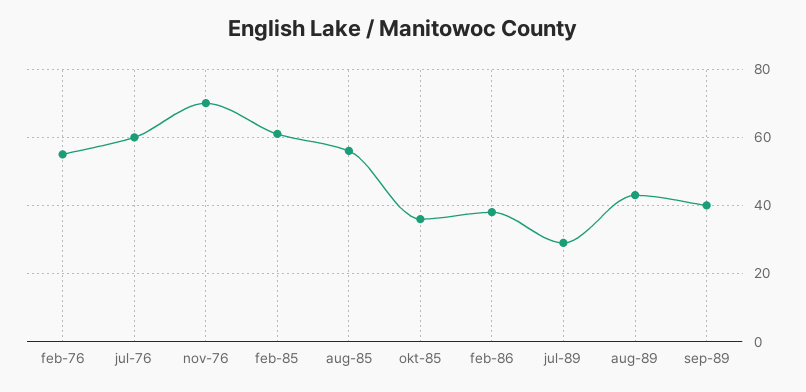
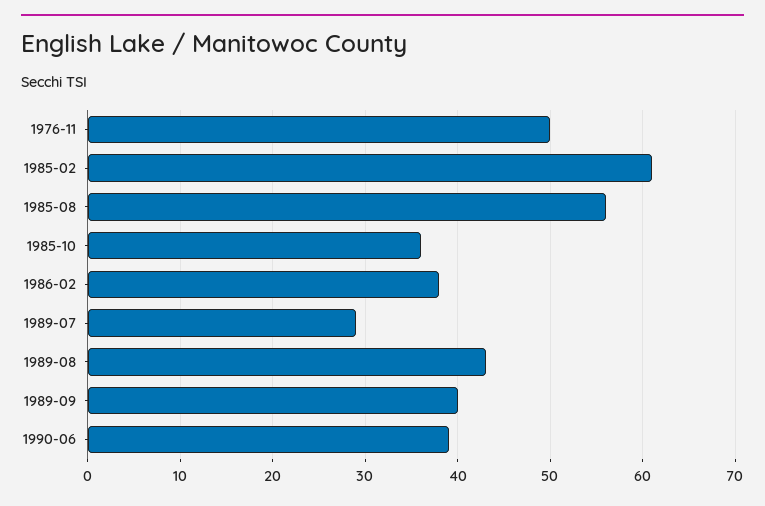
feb-76: 55 -> none
jul-76: 60 -> none
nov-76: 70 -> 50
1990-06: none -> 39

